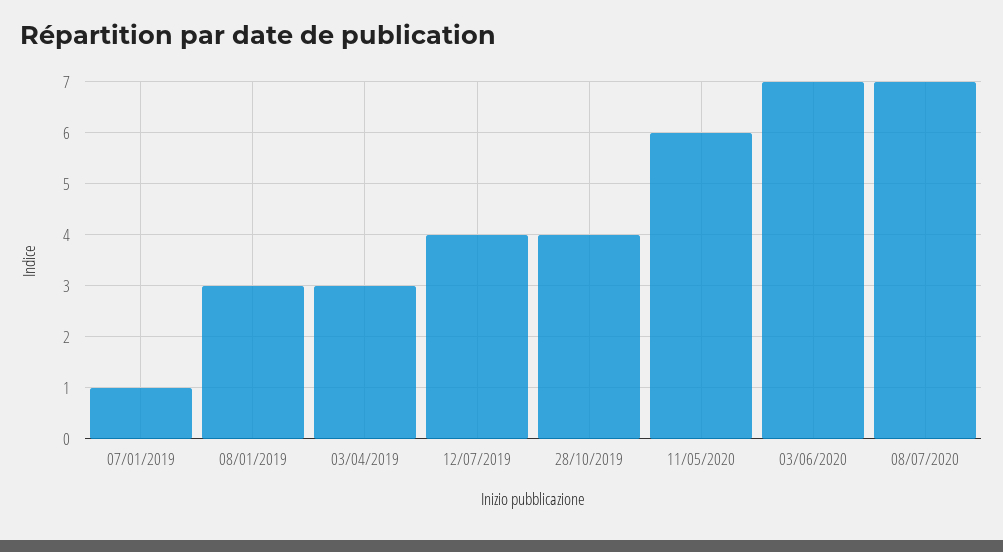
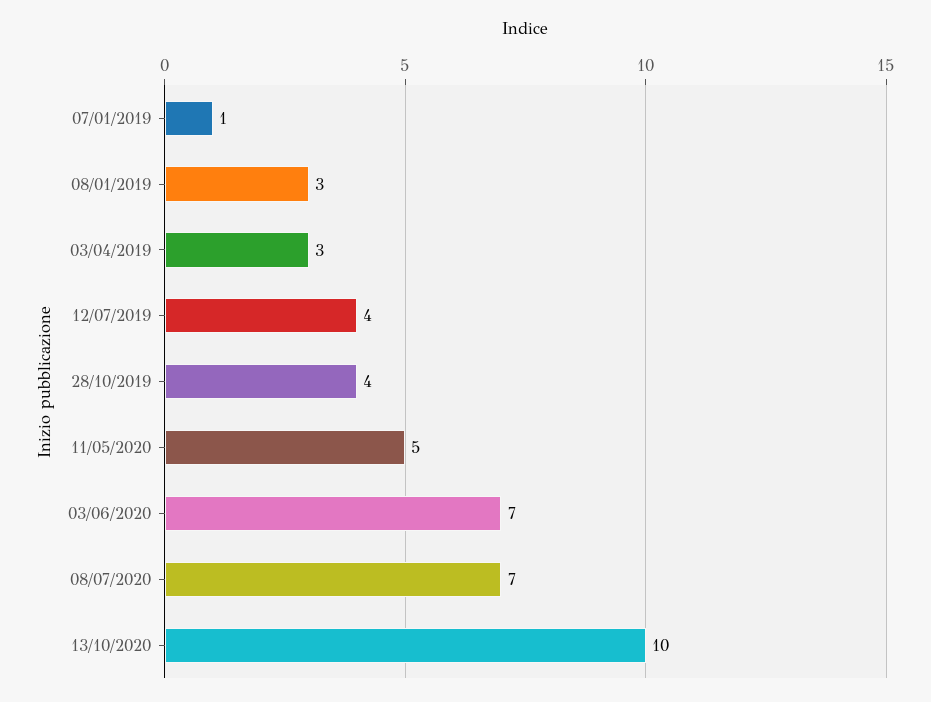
11/05/2020: 6 -> 5
13/10/2020: none -> 10

